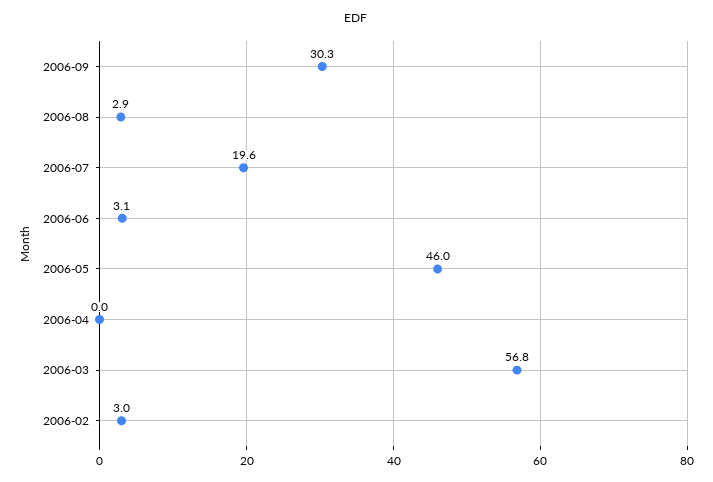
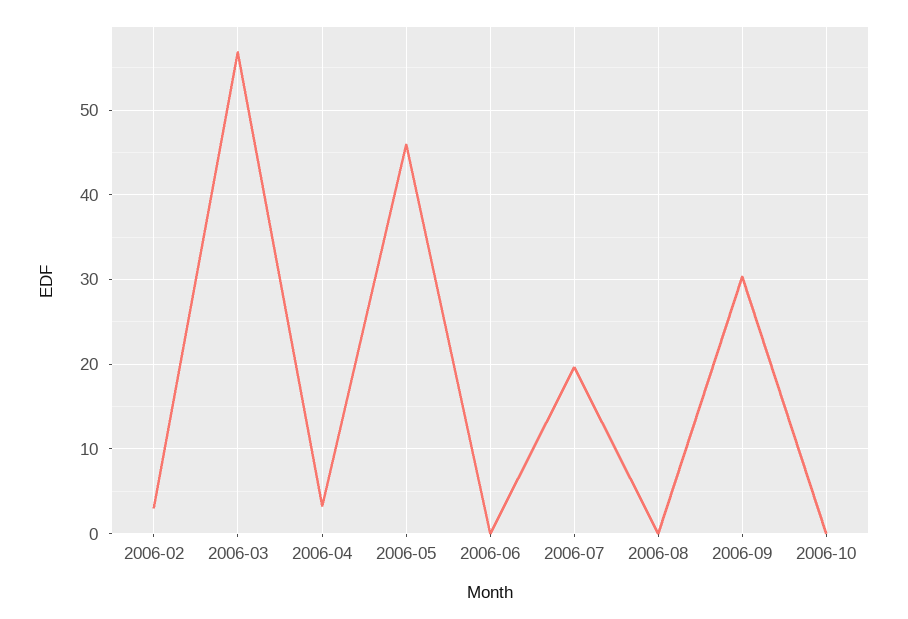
2006-08: 2.9 -> 0
2006-06: 3.1 -> 0
2006-04: 0 -> 3
2006-10: none -> 0

